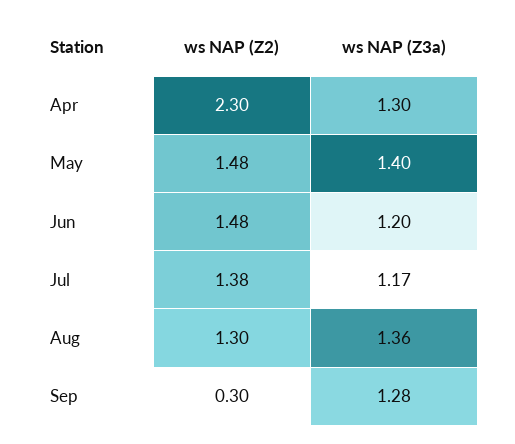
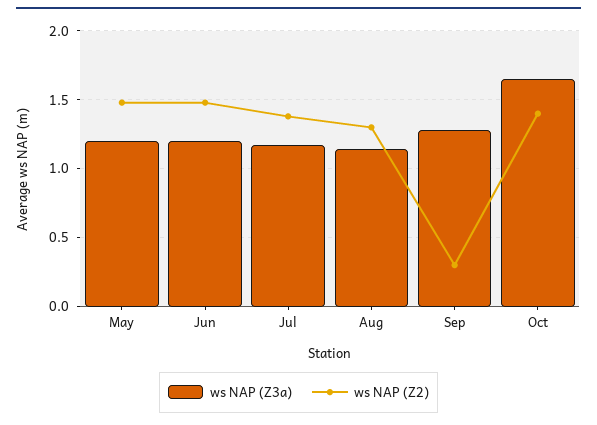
ws NAP (Z2), Apr: 2.3 -> none
ws NAP (Z3a), Apr: 1.3 -> none
ws NAP (Z3a), May: 1.4 -> 1.2
ws NAP (Z3a), Aug: 1.36 -> 1.15
ws NAP (Z3a), Oct: none -> 1.65
ws NAP (Z2), Oct: none -> 1.4

